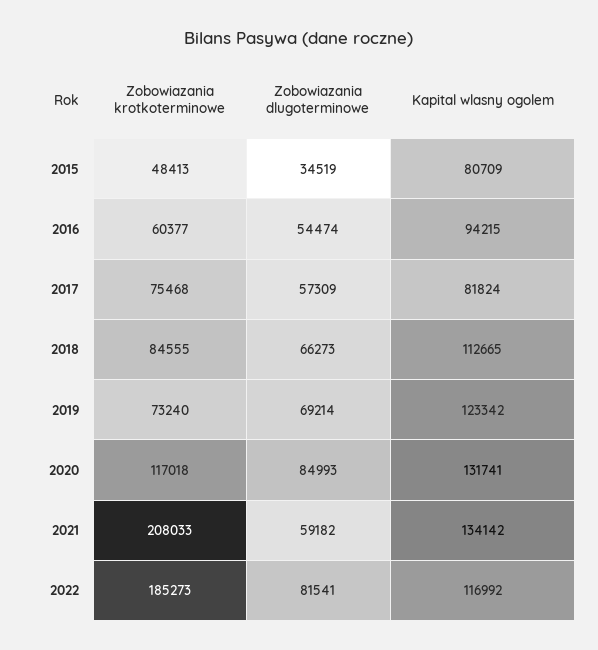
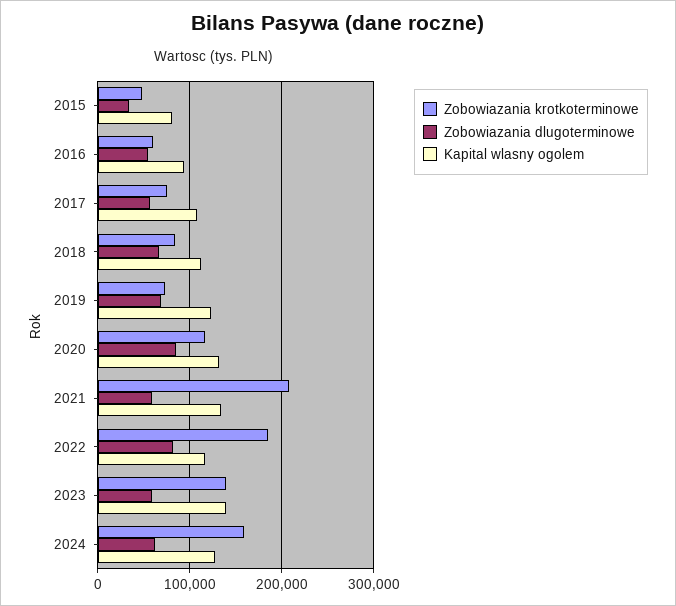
Kapital wlasny ogolem, 2017: 81824 -> 110000
Zobowiazania krotkoterminowe, 2023: none -> 140000
Zobowiazania dlugoterminowe, 2023: none -> 60000
Kapital wlasny ogolem, 2023: none -> 140000
Zobowiazania krotkoterminowe, 2024: none -> 160000
Zobowiazania dlugoterminowe, 2024: none -> 60000
Kapital wlasny ogolem, 2024: none -> 130000

